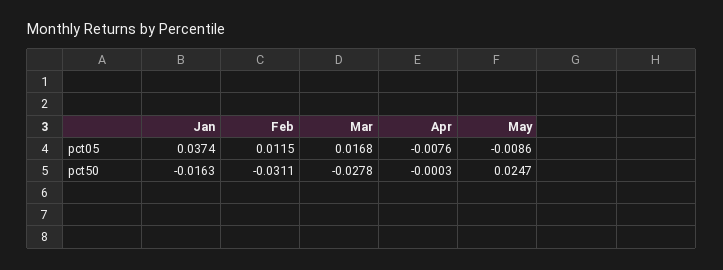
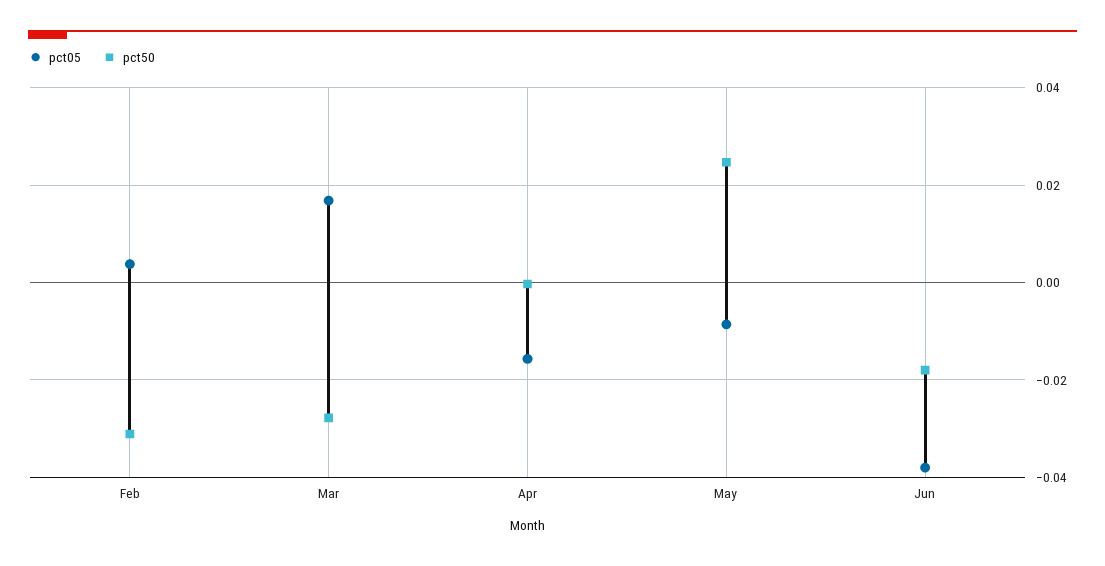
pct05, Jan: 0.0374 -> none
pct05, Feb: 0.0115 -> 0.004
pct05, Apr: -0.0076 -> -0.016
pct50, Jan: -0.0163 -> none
pct05, Jun: none -> -0.038
pct50, Jun: none -> -0.018

